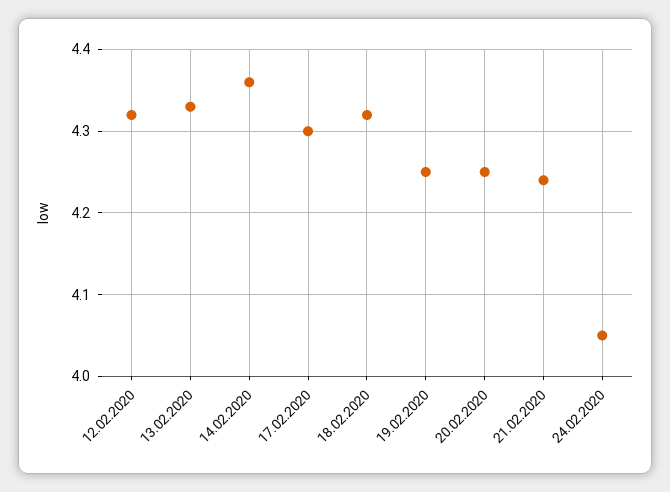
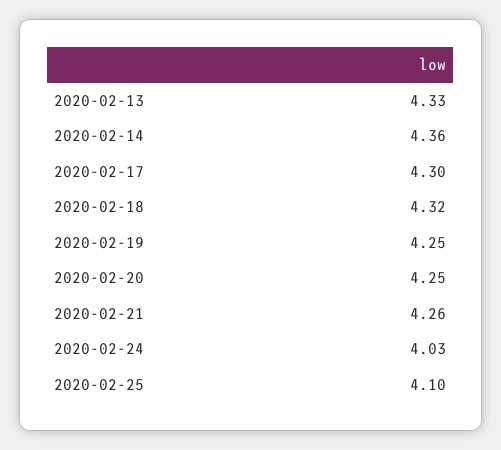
12.02.2020: 4.32 -> none
21.02.2020: 4.24 -> 4.26
24.02.2020: 4.05 -> 4.03
2020-02-25: none -> 4.1

